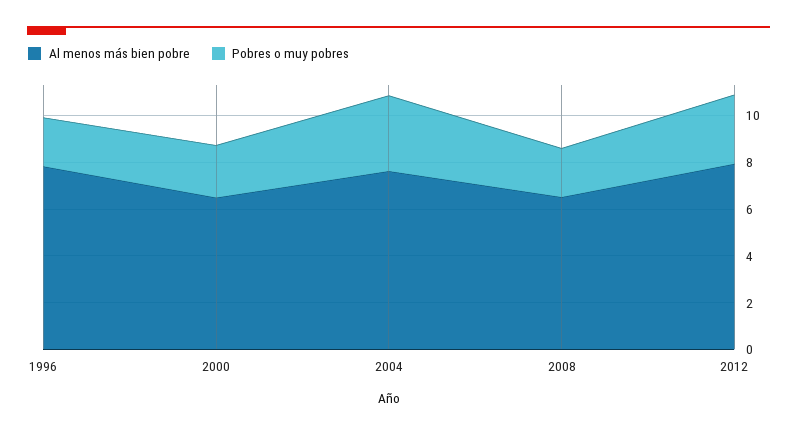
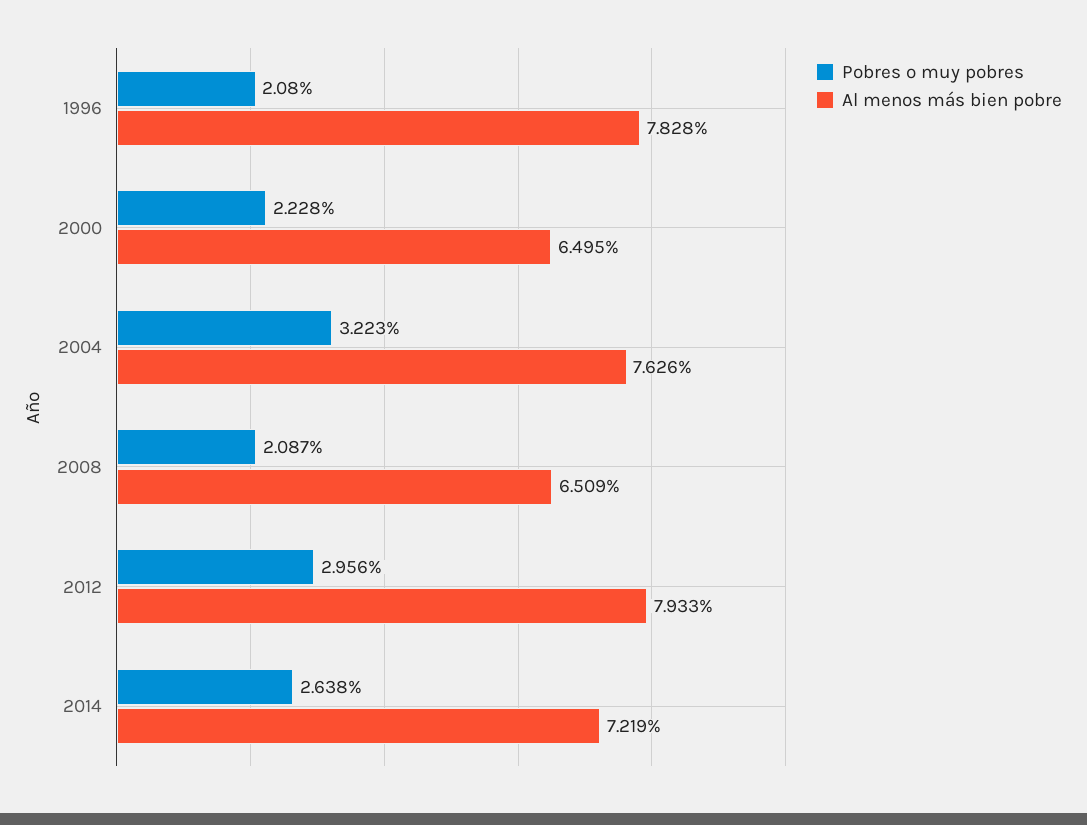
Pobres o muy pobres, 2014: none -> 2.638
Al menos más bien pobre, 2014: none -> 7.219

